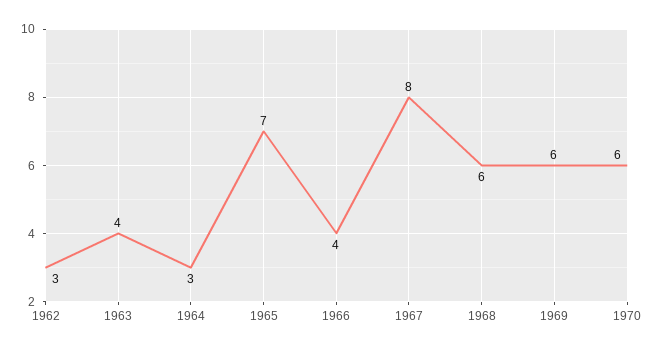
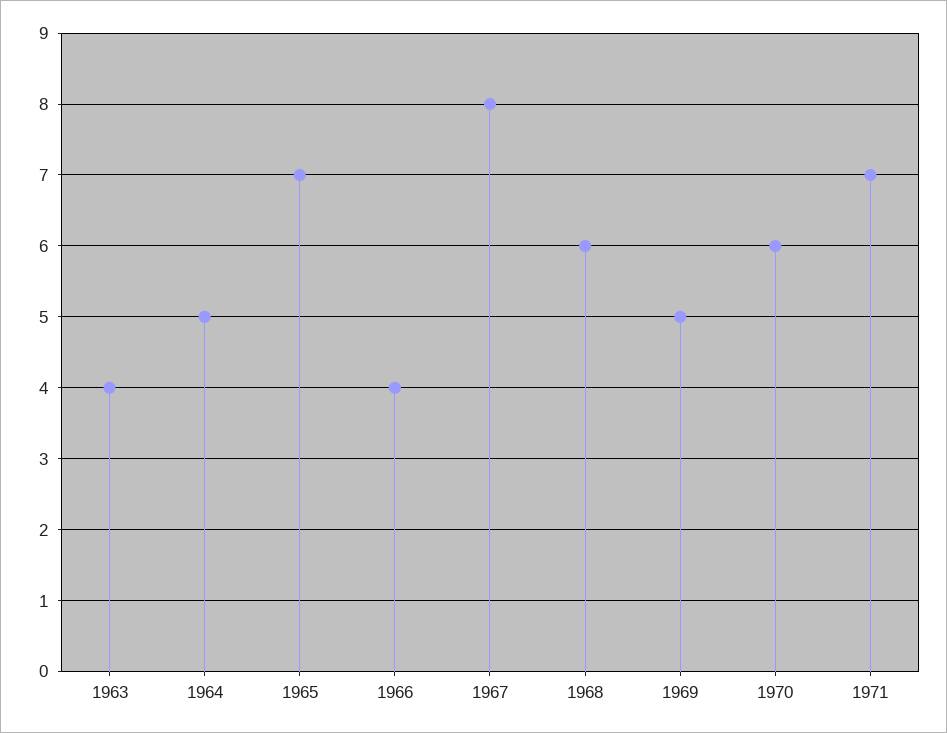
1962: 3 -> none
1964: 3 -> 5
1969: 6 -> 5
1971: none -> 7

